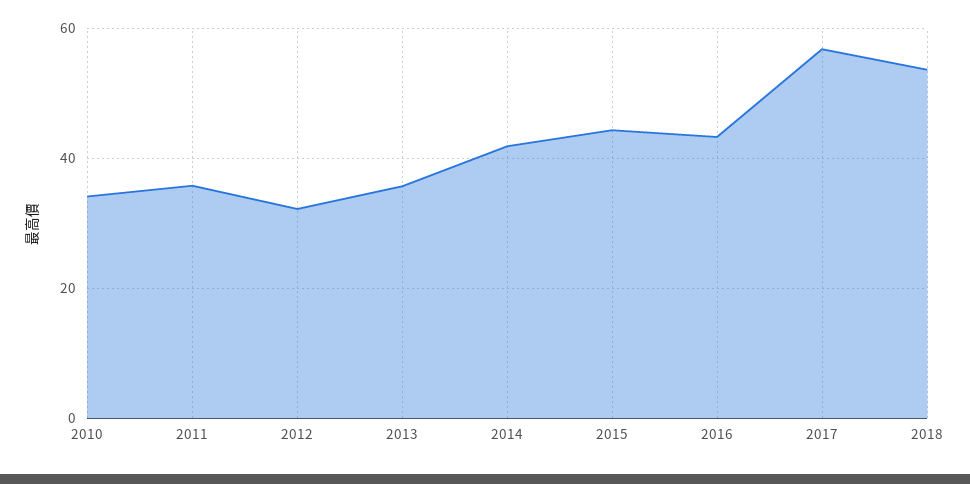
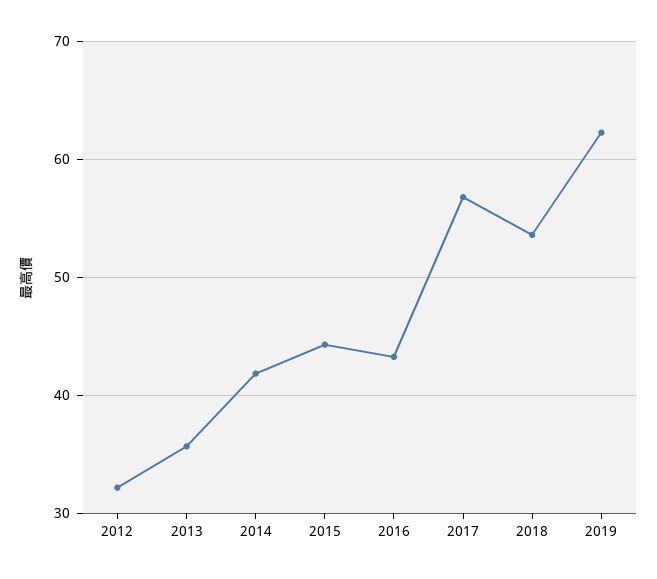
2010: 34 -> none
2011: 36 -> none
2019: none -> 62

